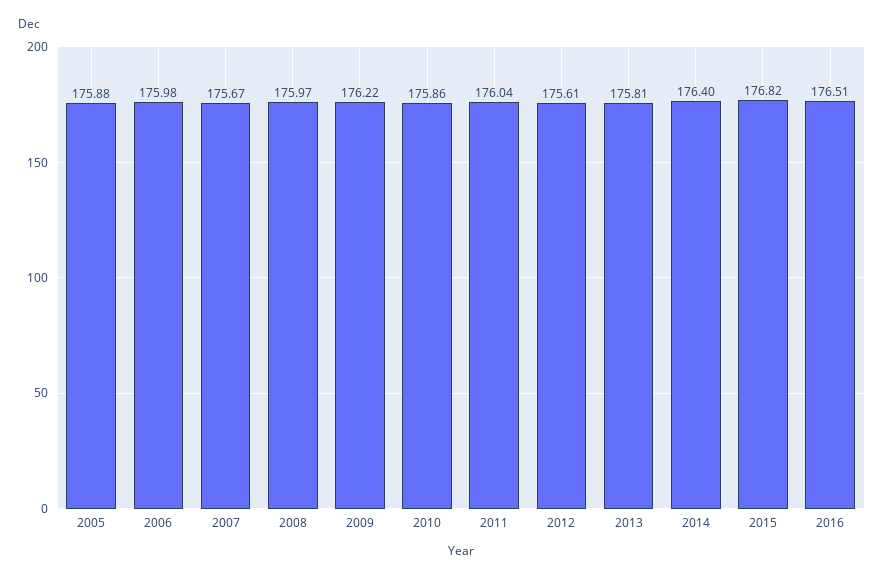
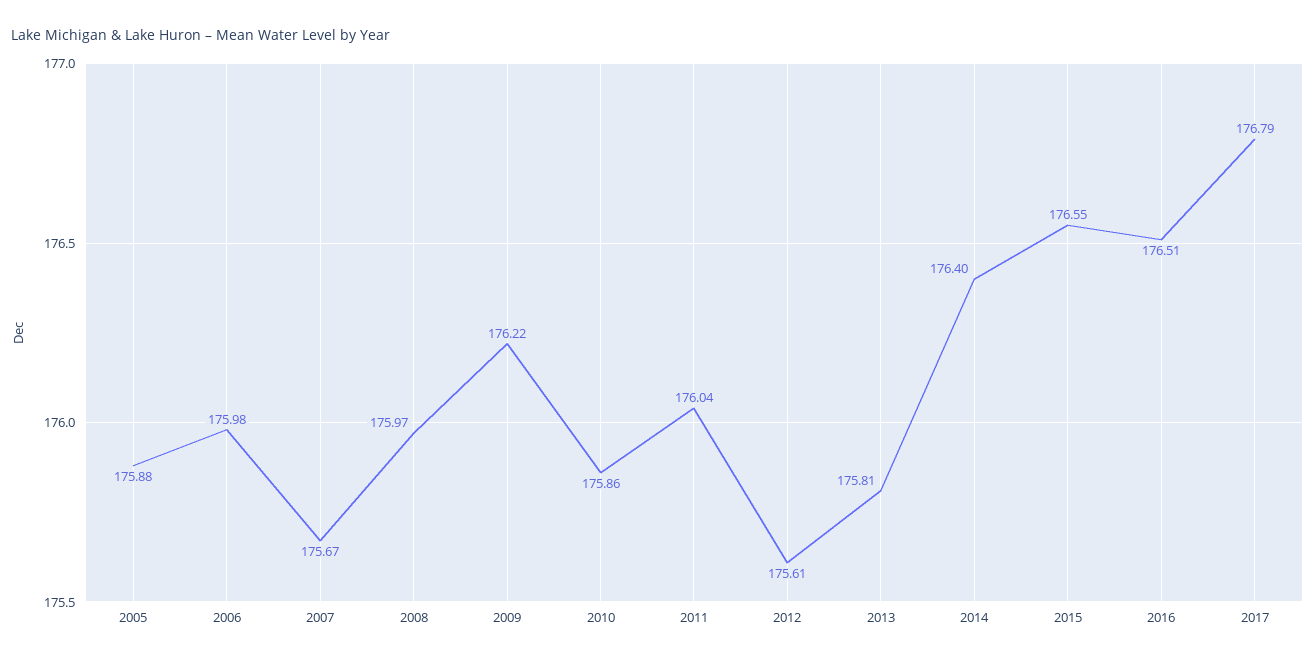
2015: 176.82 -> 176.55
2017: none -> 176.79

